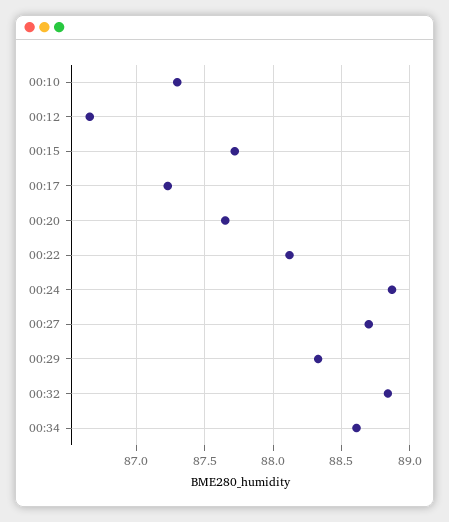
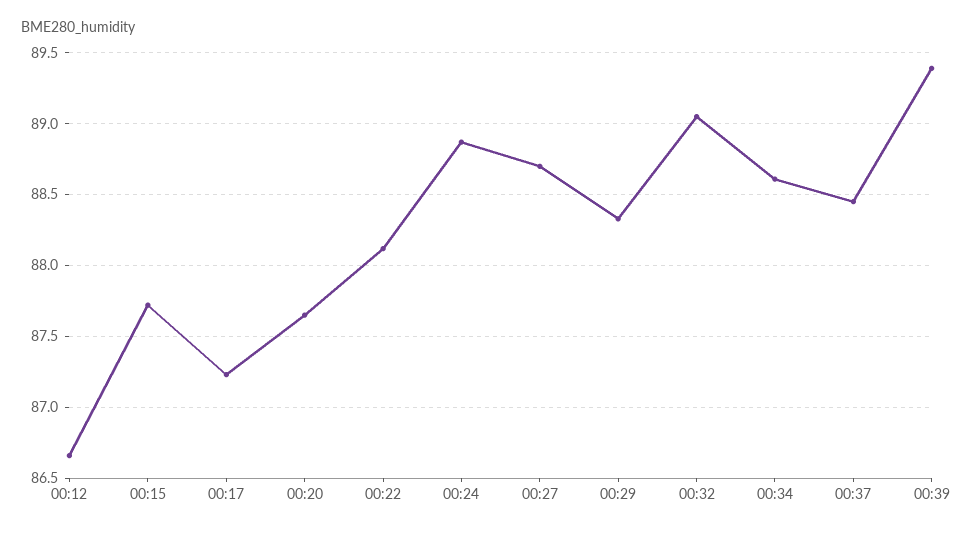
00:10: 87.3 -> none
00:32: 88.85 -> 89.05
00:37: none -> 88.45
00:39: none -> 89.4

